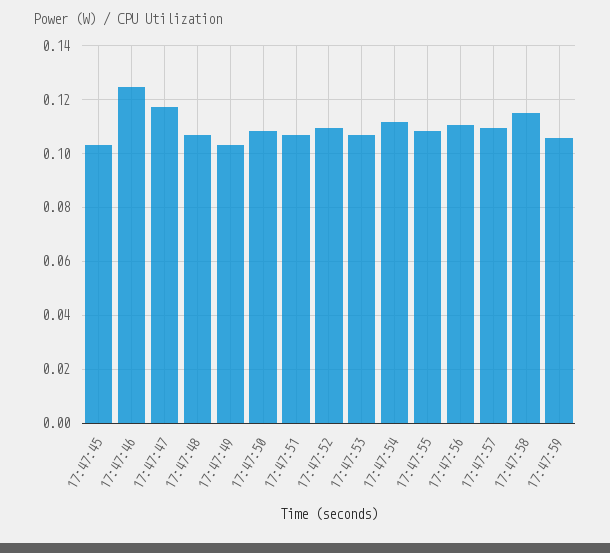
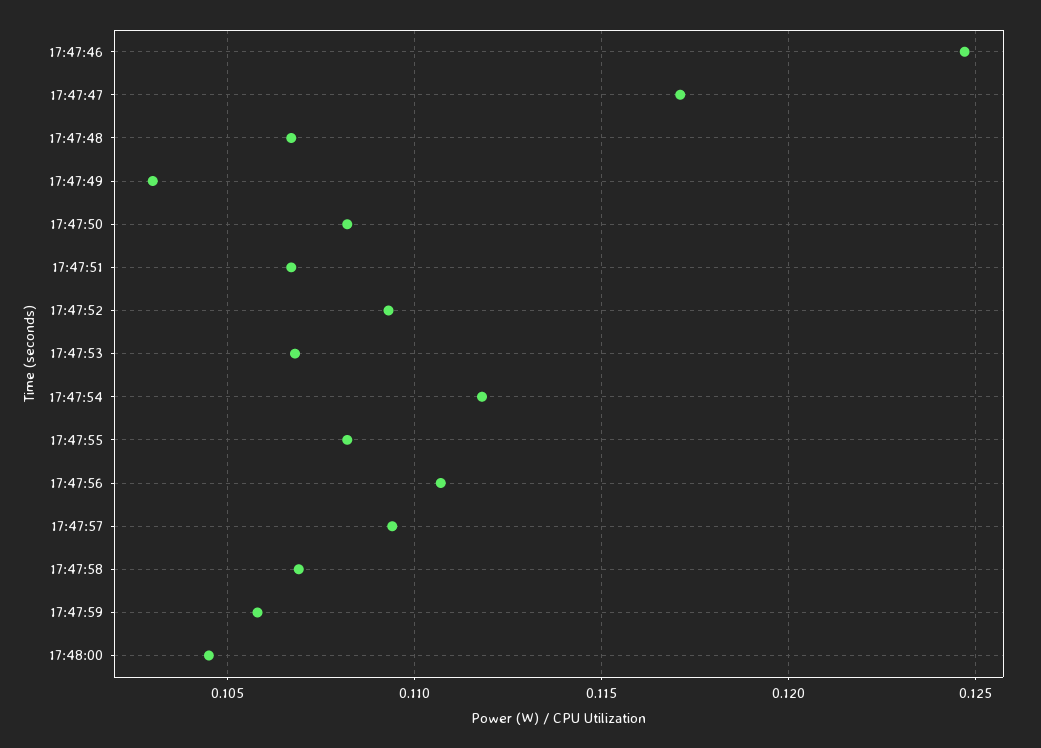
17:47:45: 0.1025 -> none
17:47:58: 0.115 -> 0.107
17:48:00: none -> 0.1045

